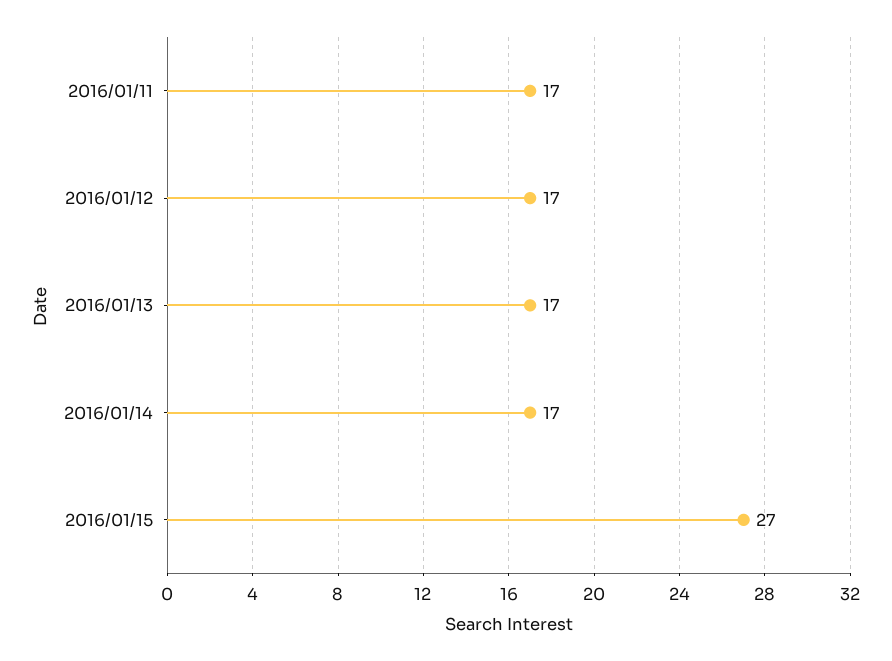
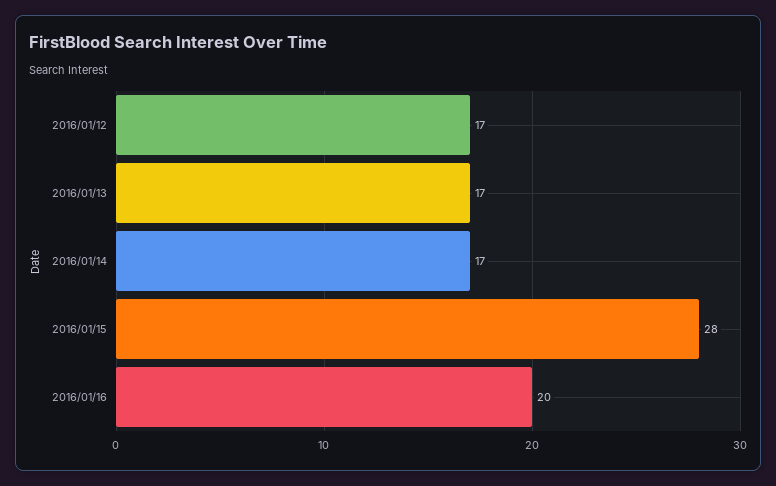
2016/01/11: 17 -> none
2016/01/15: 27 -> 28
2016/01/16: none -> 20

